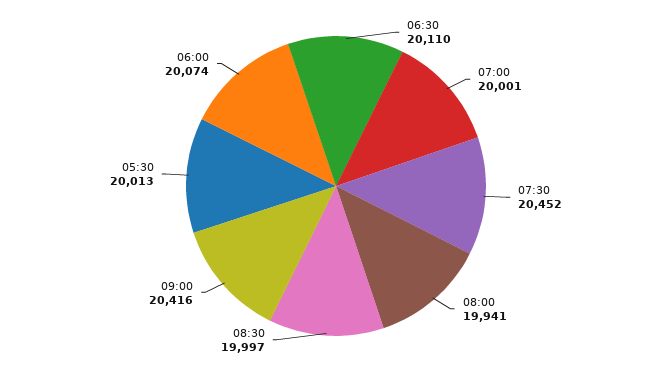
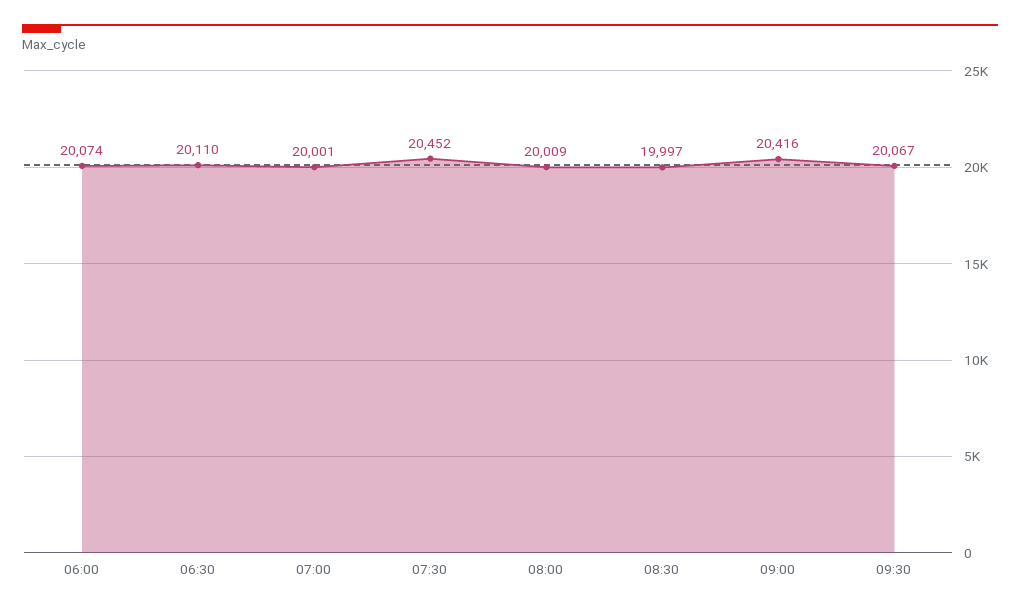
08:00: 19941 -> 20009
05:30: 20013 -> none
09:30: none -> 20067

